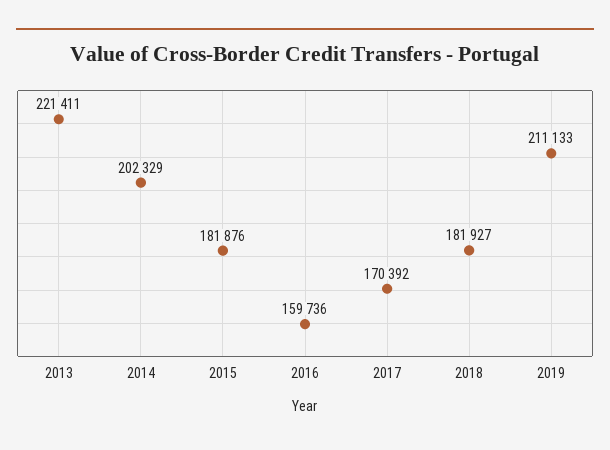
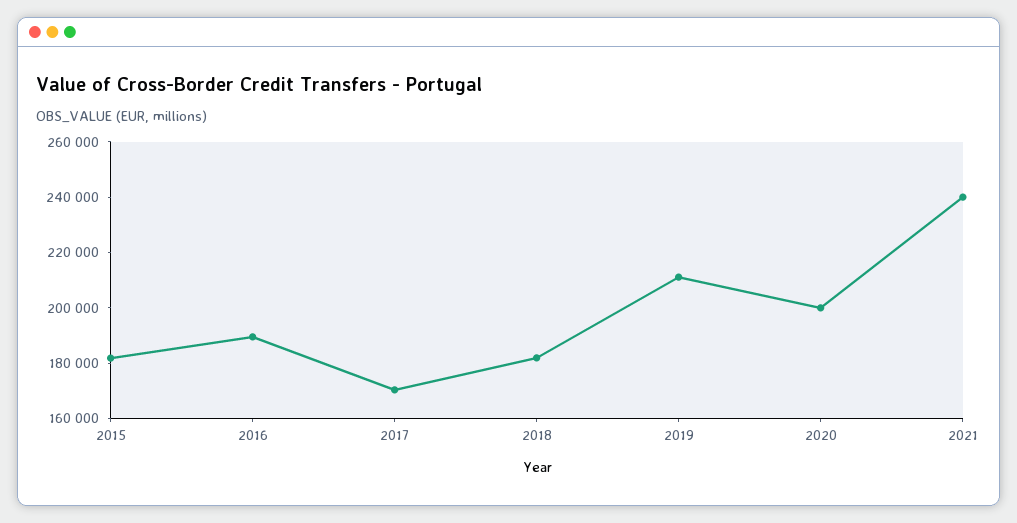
2013: 221411 -> none
2014: 202329 -> none
2016: 159736 -> 190000
2020: none -> 200000
2021: none -> 240000

